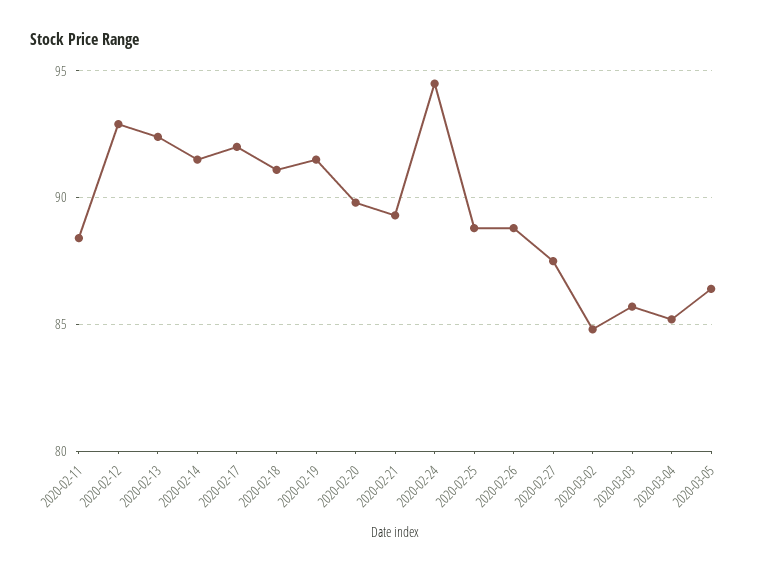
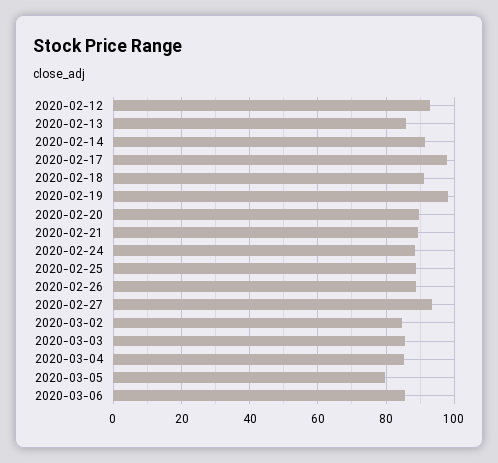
2020-02-11: 88.5 -> none
2020-02-13: 92.5 -> 86
2020-02-17: 92 -> 98
2020-02-19: 91.5 -> 98
2020-02-24: 94.5 -> 88
2020-02-27: 87.5 -> 94
2020-03-05: 86.5 -> 80
2020-03-06: none -> 86

